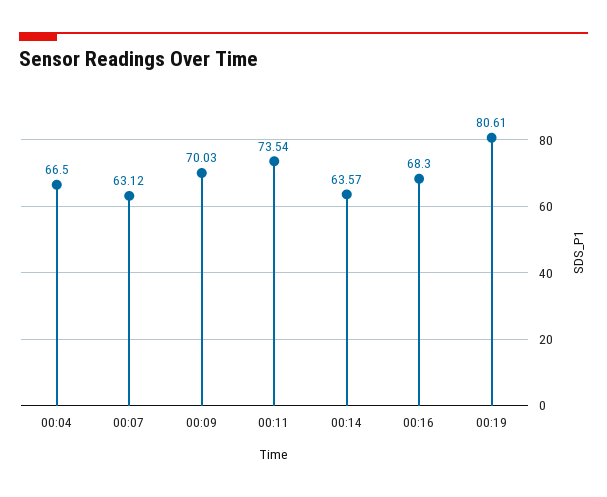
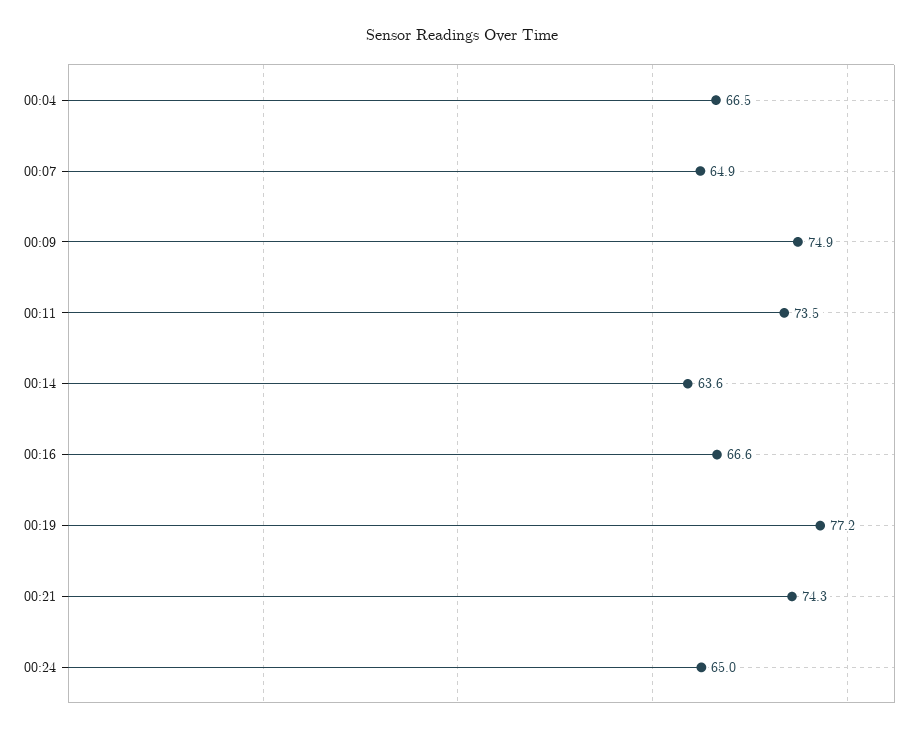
00:07: 63.12 -> 64.9
00:09: 70.03 -> 74.9
00:16: 68.3 -> 66.6
00:19: 80.61 -> 77.2
00:21: none -> 74.3
00:24: none -> 65

